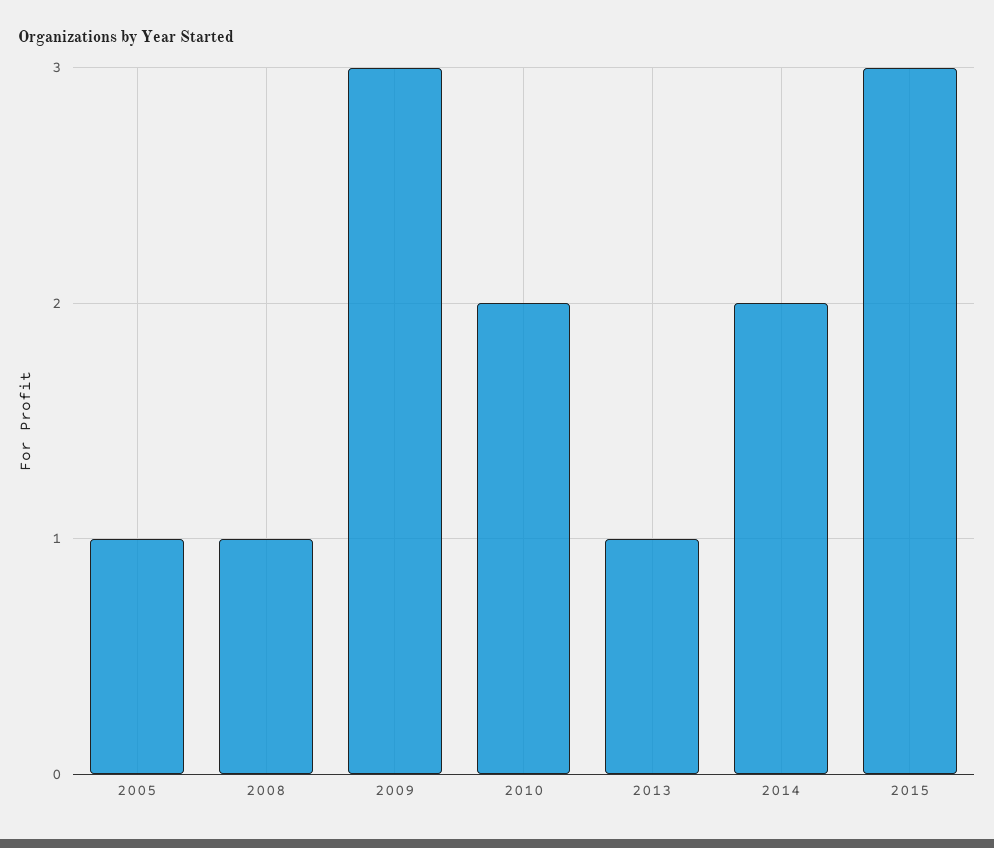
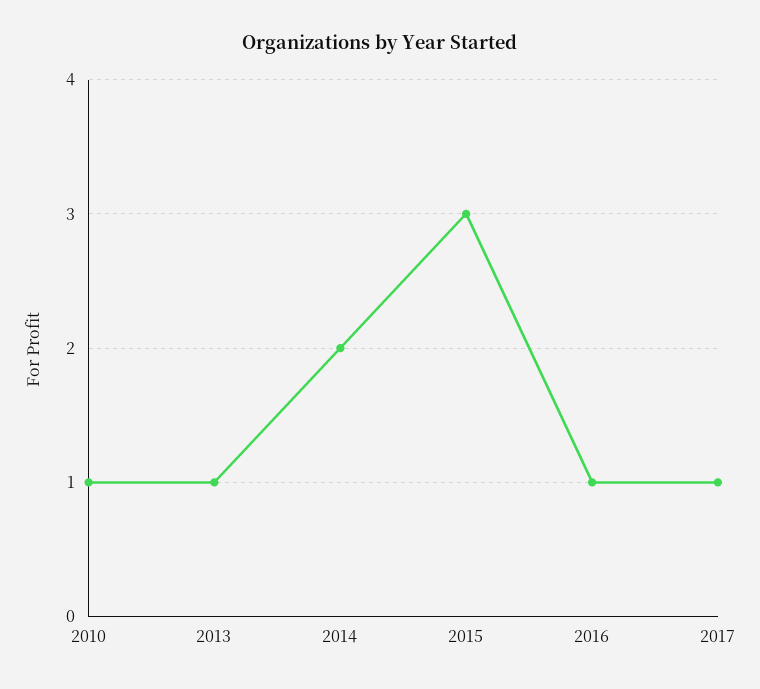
2005: 1 -> none
2008: 1 -> none
2009: 3 -> none
2010: 2 -> 1
2016: none -> 1
2017: none -> 1

